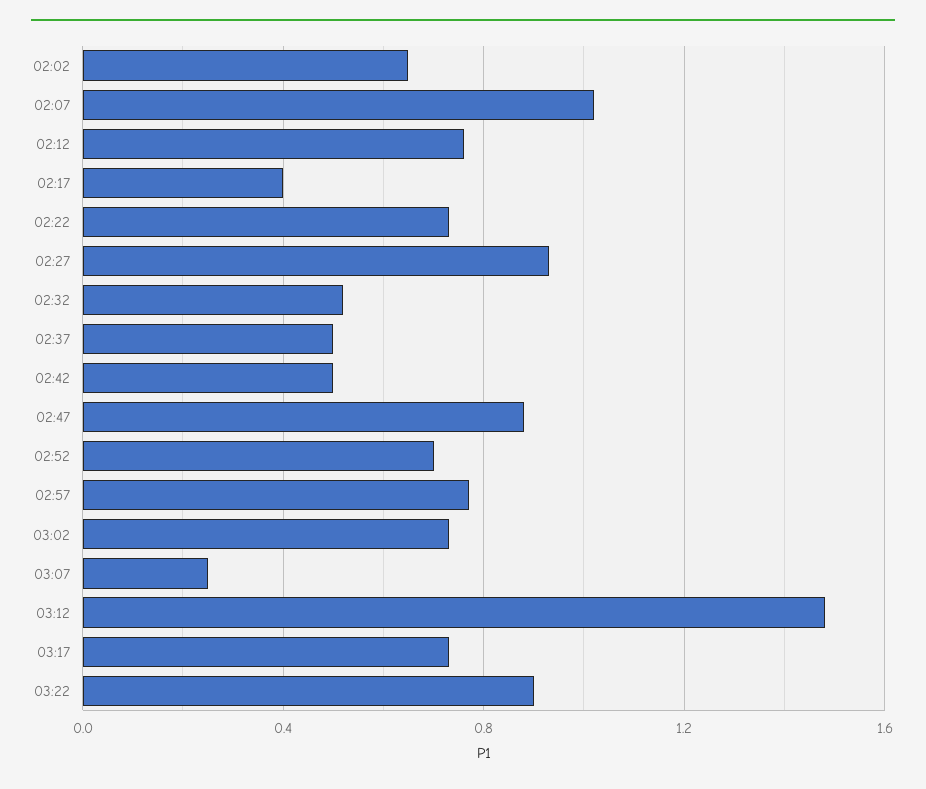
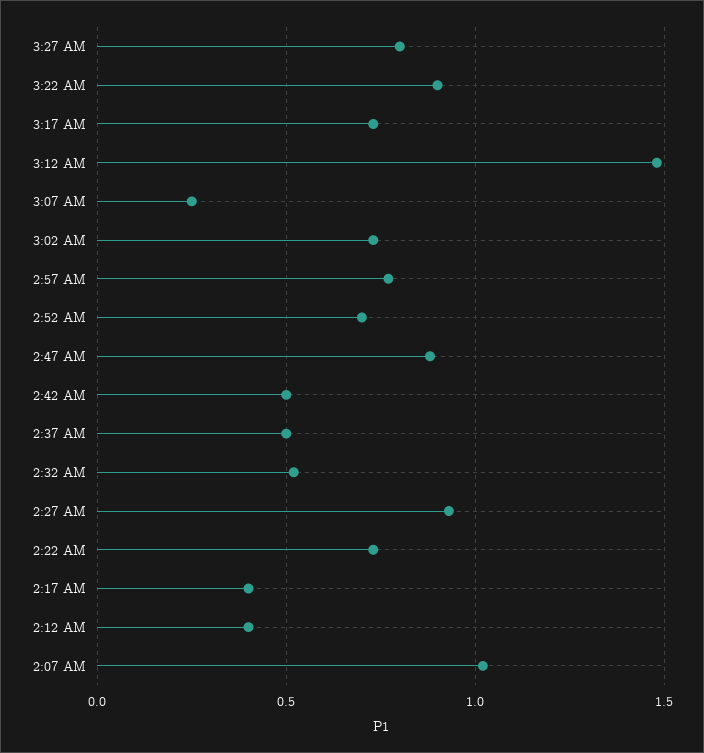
02:02: 0.65 -> none
02:12: 0.75 -> 0.4
3:27 AM: none -> 0.8

